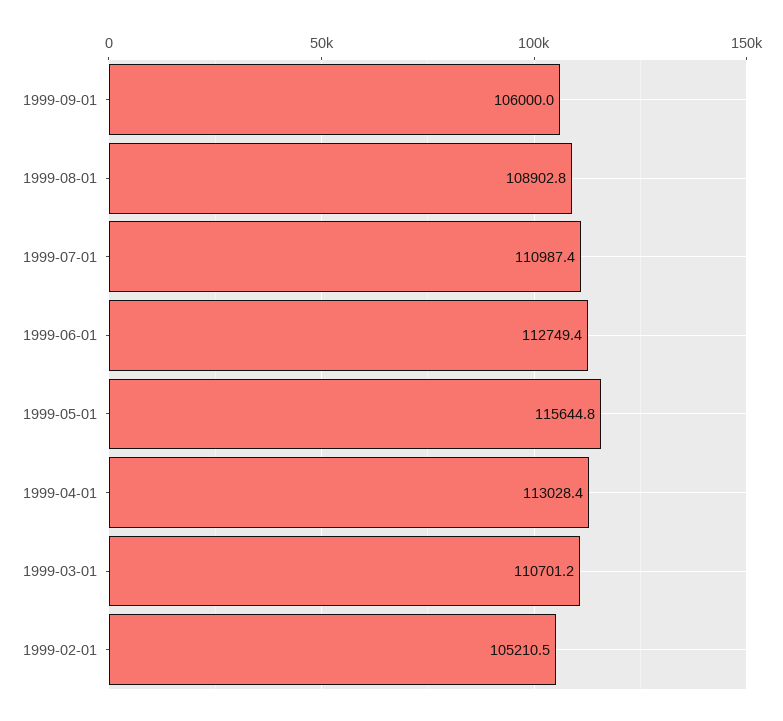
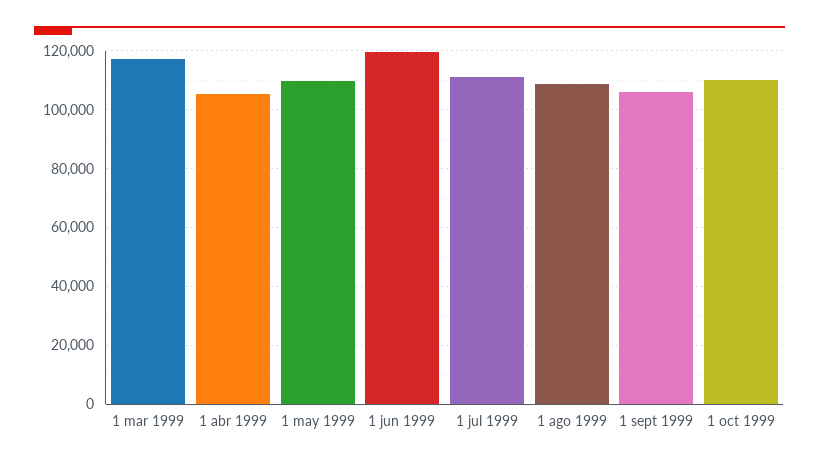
1999-06-01: 112749.4 -> 120000
1999-05-01: 115644.8 -> 110000
1999-04-01: 113028.4 -> 105000
1999-03-01: 110701.2 -> 117500
1999-02-01: 105210.5 -> none
1 oct 1999: none -> 110000

